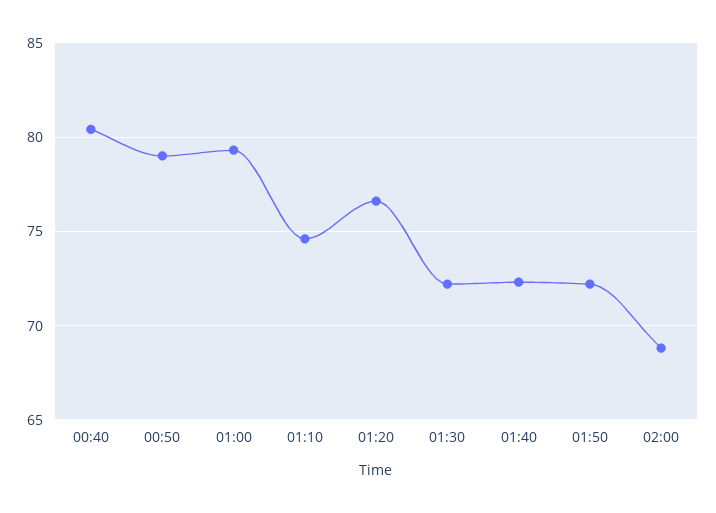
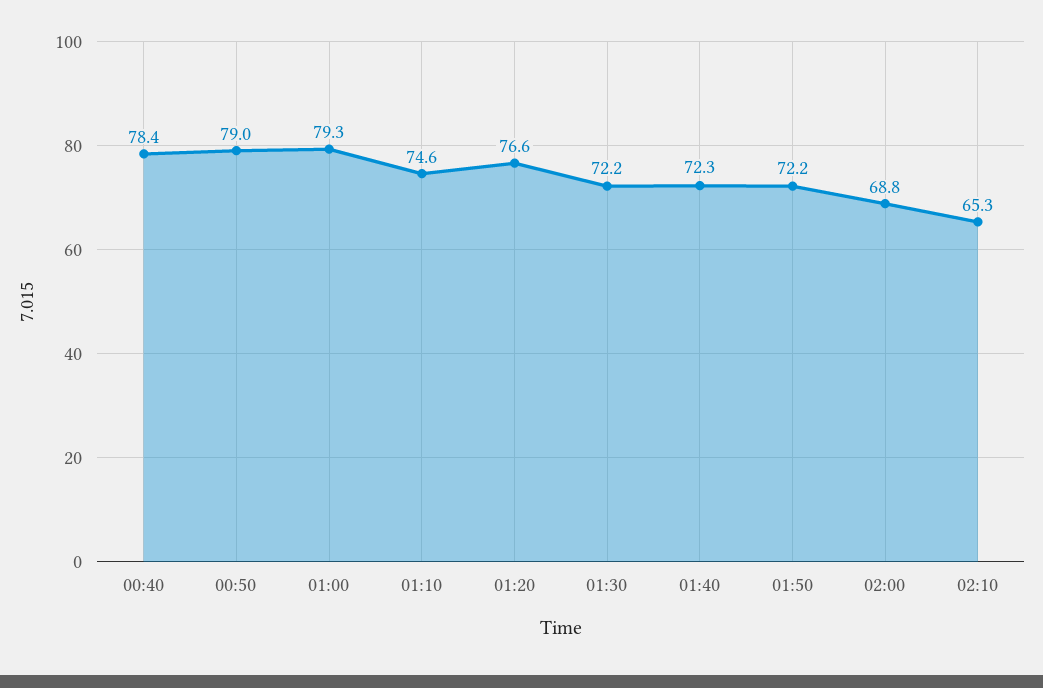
00:40: 80.5 -> 78.4
02:10: none -> 65.3

